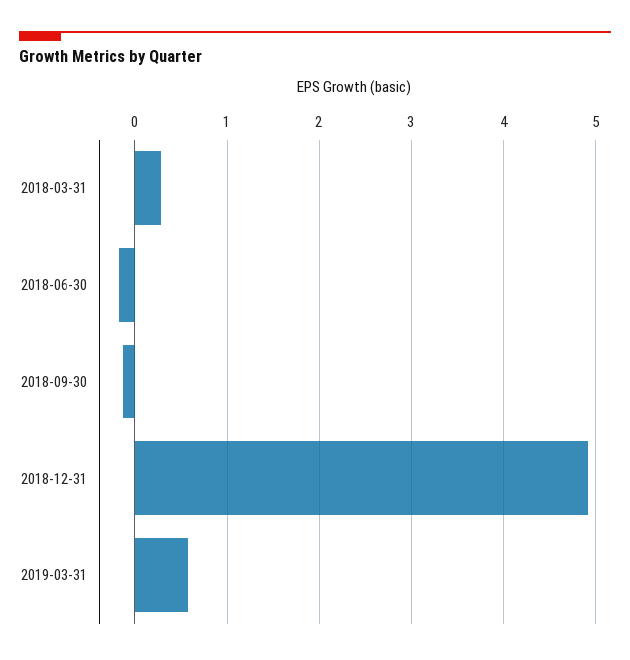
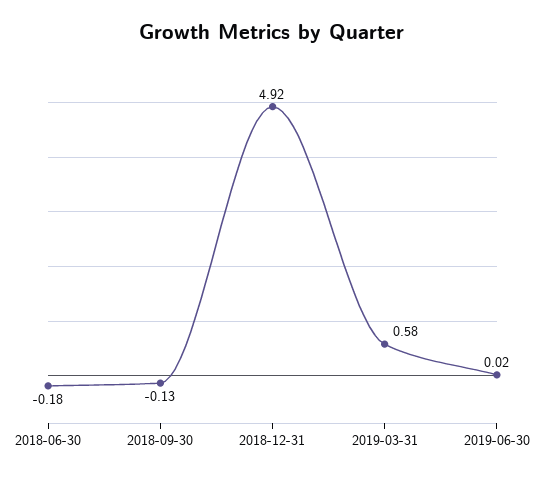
2018-03-31: 0.3 -> none
2019-06-30: none -> 0.02

